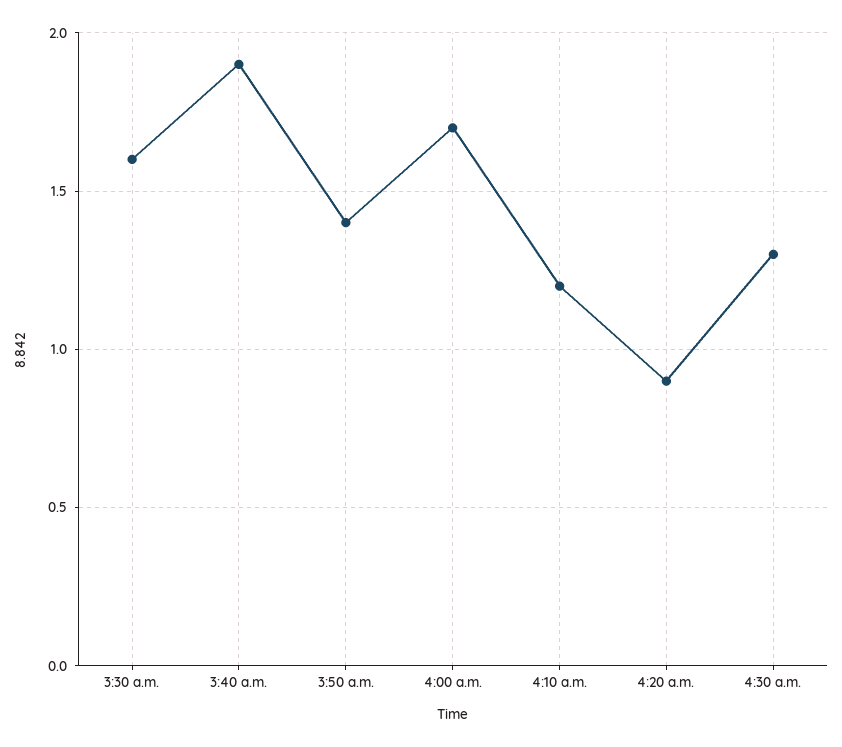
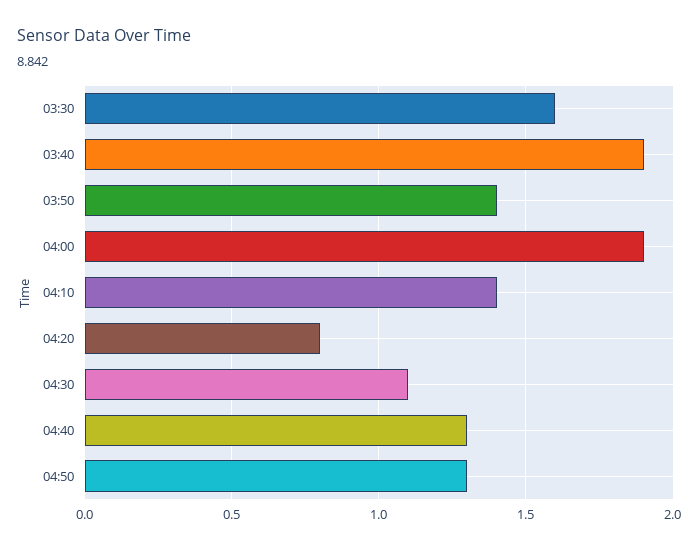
4:00 a.m.: 1.7 -> 1.9
4:10 a.m.: 1.2 -> 1.4
4:20 a.m.: 0.9 -> 0.8
4:30 a.m.: 1.3 -> 1.1
04:40: none -> 1.3
04:50: none -> 1.3

